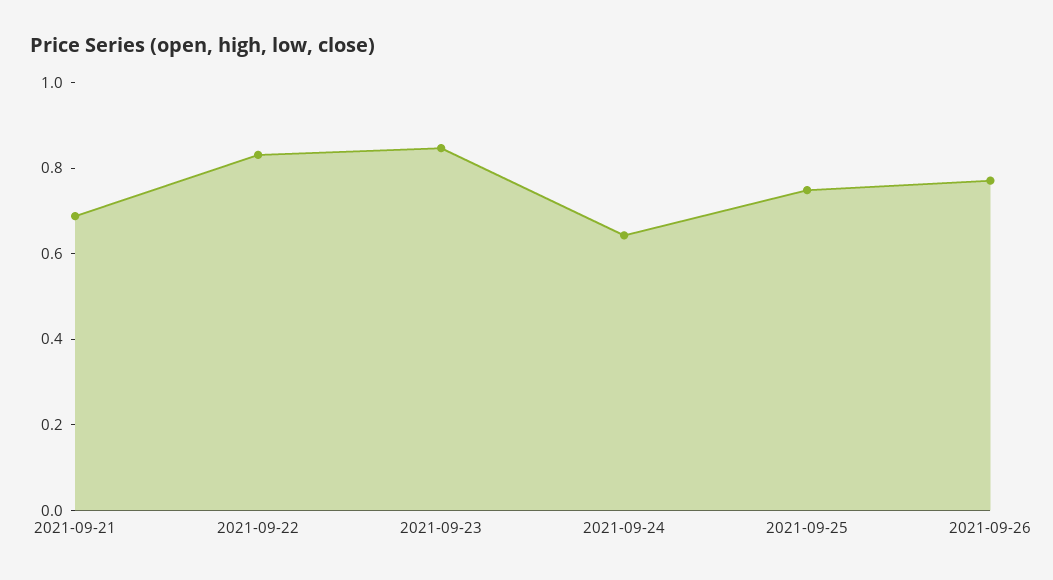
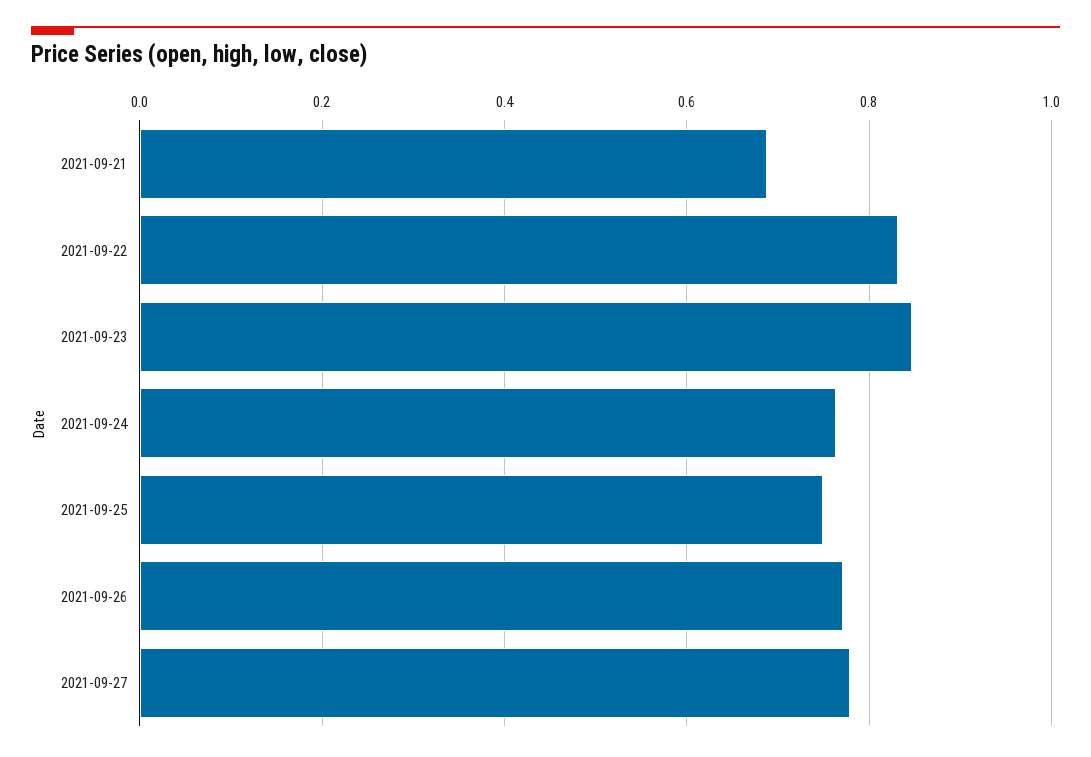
2021-09-24: 0.65 -> 0.76
2021-09-27: none -> 0.78

